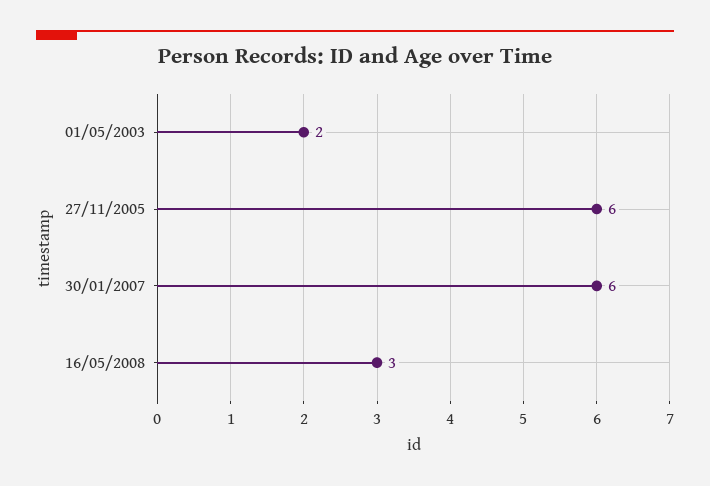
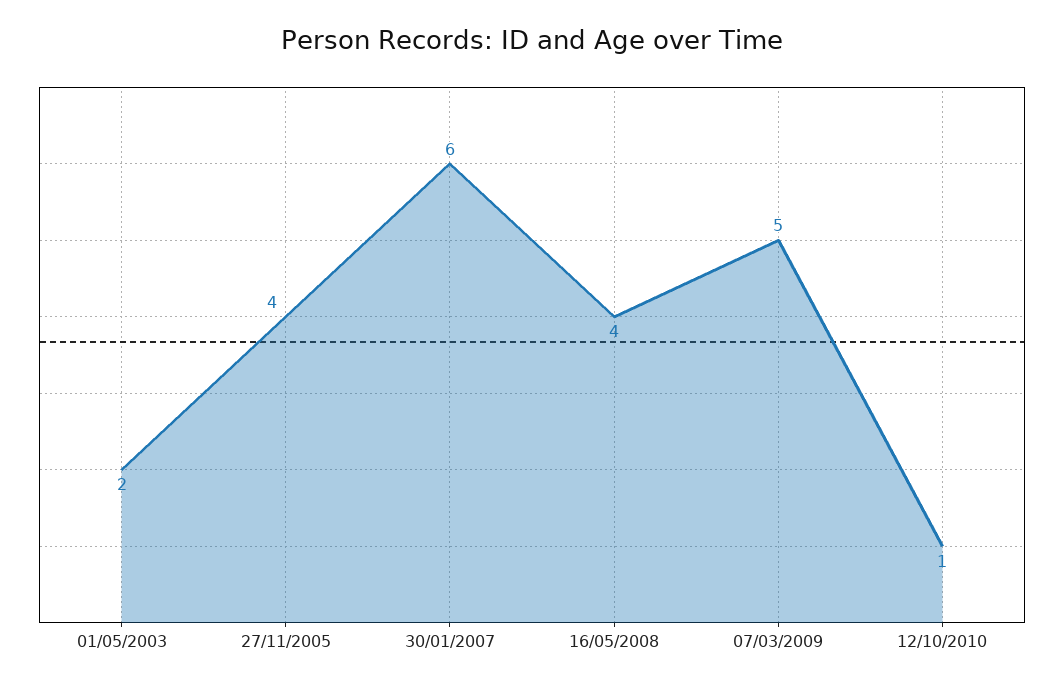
27/11/2005: 6 -> 4
16/05/2008: 3 -> 4
07/03/2009: none -> 5
12/10/2010: none -> 1

